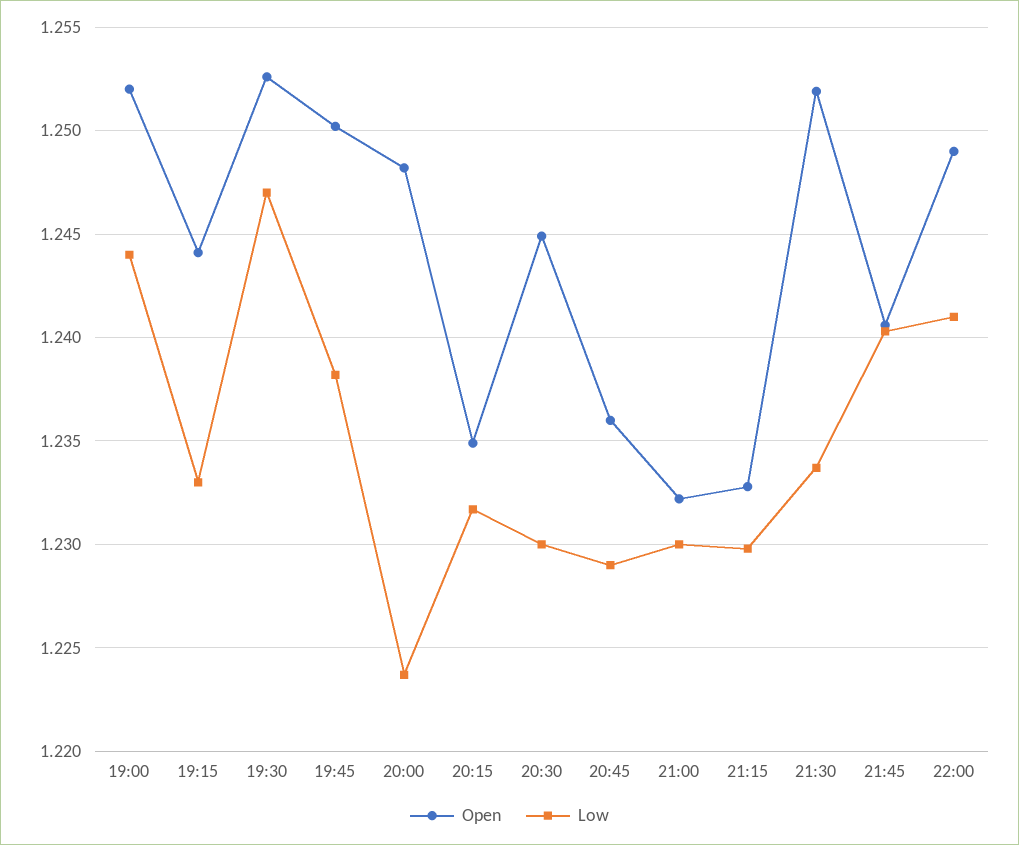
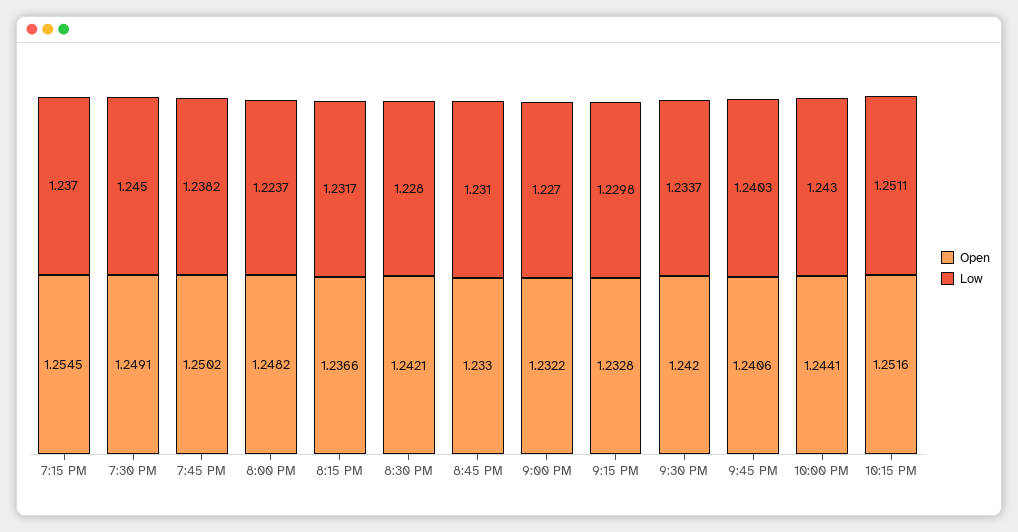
Open, 19:00: 1.252 -> none
Low, 19:00: 1.244 -> none
Open, 19:15: 1.244 -> 1.2545
Low, 19:15: 1.233 -> 1.237
Open, 19:30: 1.2525 -> 1.2491
Low, 19:30: 1.247 -> 1.245
Open, 20:15: 1.235 -> 1.2366
Open, 20:30: 1.245 -> 1.2421
Low, 20:30: 1.23 -> 1.228
Open, 20:45: 1.236 -> 1.233
Low, 20:45: 1.229 -> 1.231
Low, 21:00: 1.23 -> 1.227
Open, 21:30: 1.252 -> 1.242
Open, 22:00: 1.249 -> 1.2441
Low, 22:00: 1.241 -> 1.243
Open, 10:15 PM: none -> 1.2516
Low, 10:15 PM: none -> 1.2511

